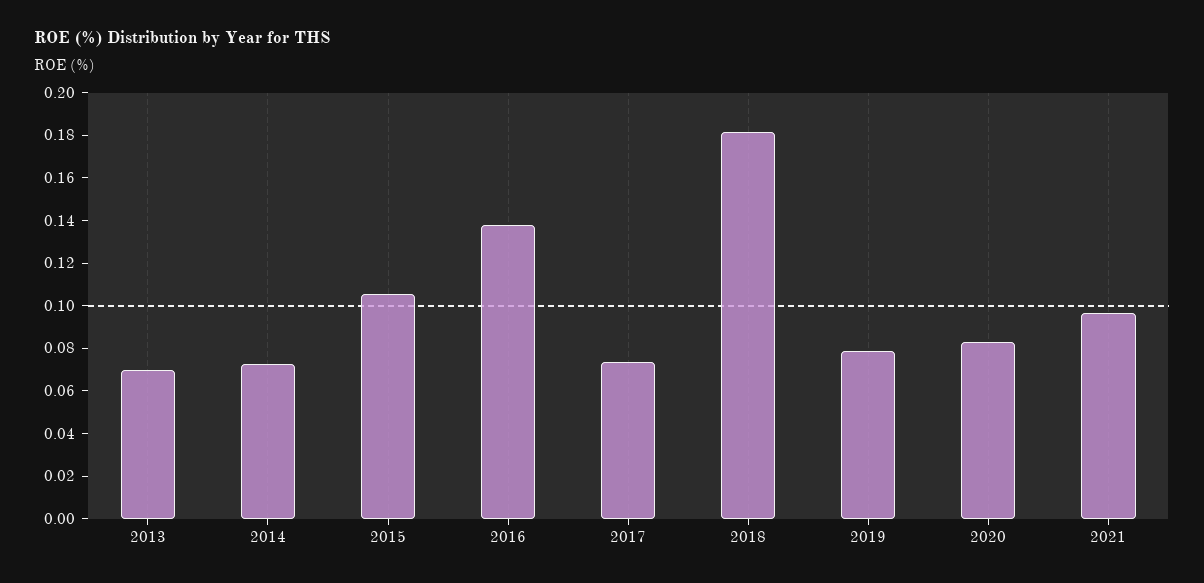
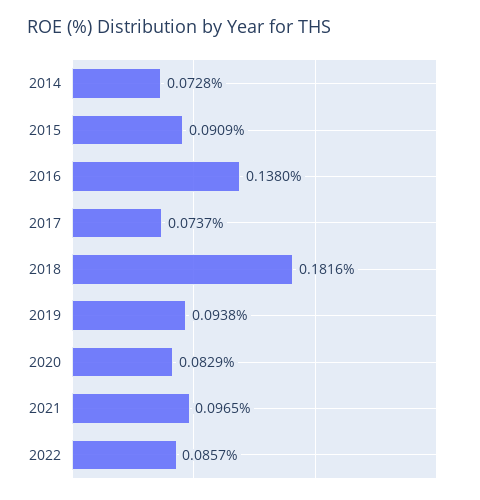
2013: 0.07 -> none
2015: 0.105 -> 0.0909
2019: 0.08 -> 0.0938
2022: none -> 0.0857

